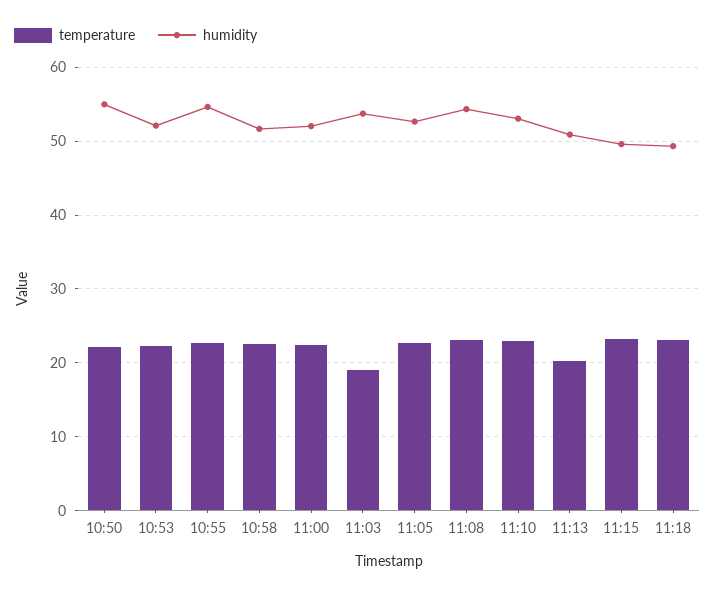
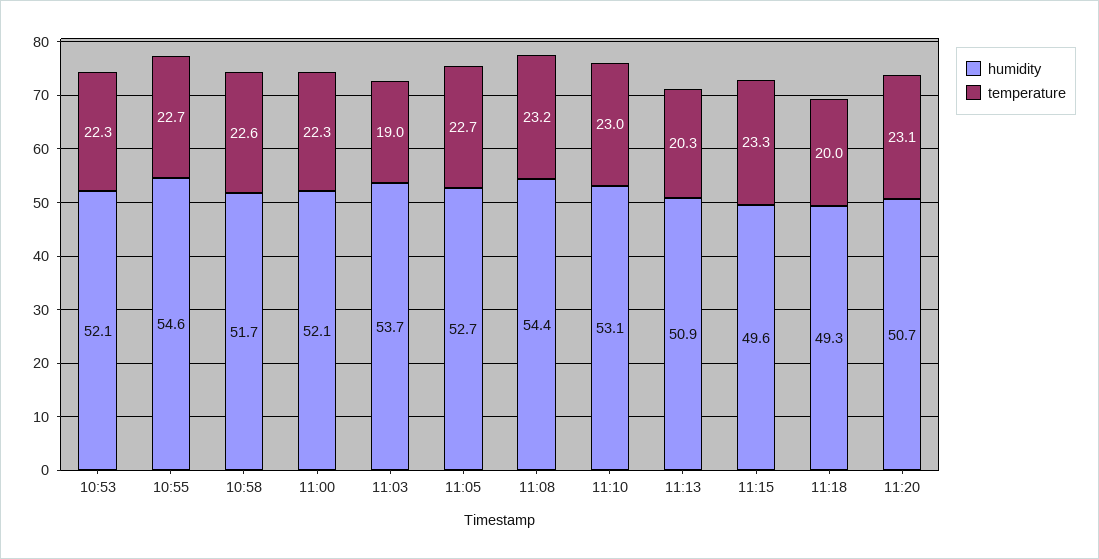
temperature, 10:50: 22 -> none
humidity, 10:50: 55 -> none
temperature, 11:18: 23 -> 20
humidity, 11:20: none -> 50.7
temperature, 11:20: none -> 23.1

